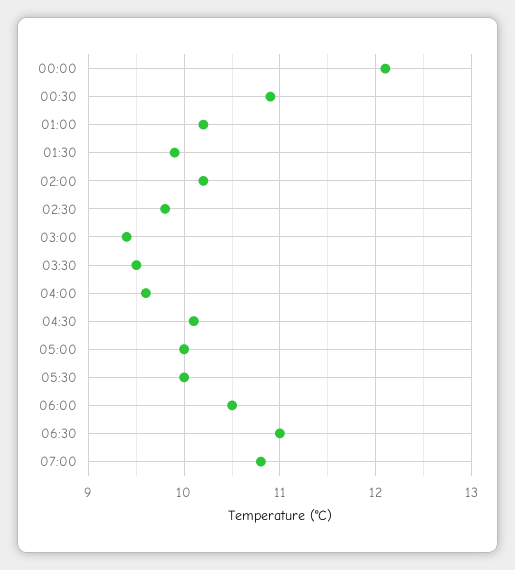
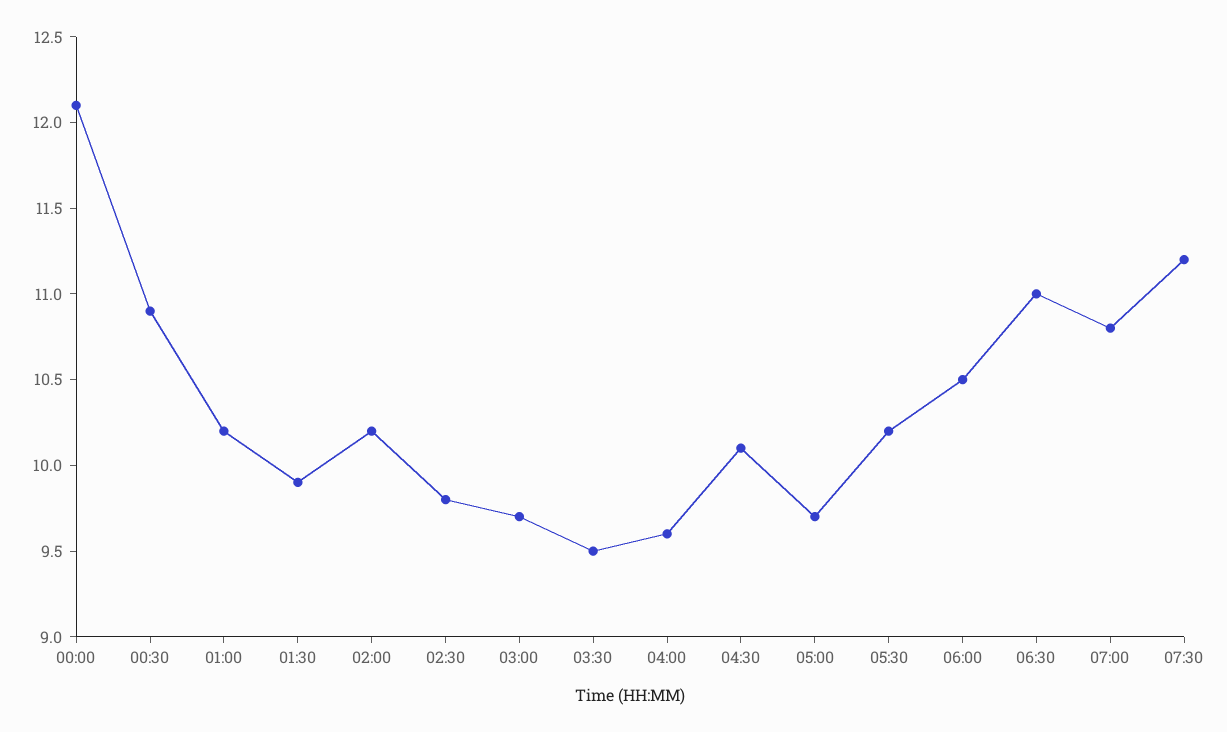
03:00: 9.4 -> 9.7
05:00: 10 -> 9.7
05:30: 10 -> 10.2
07:30: none -> 11.2

